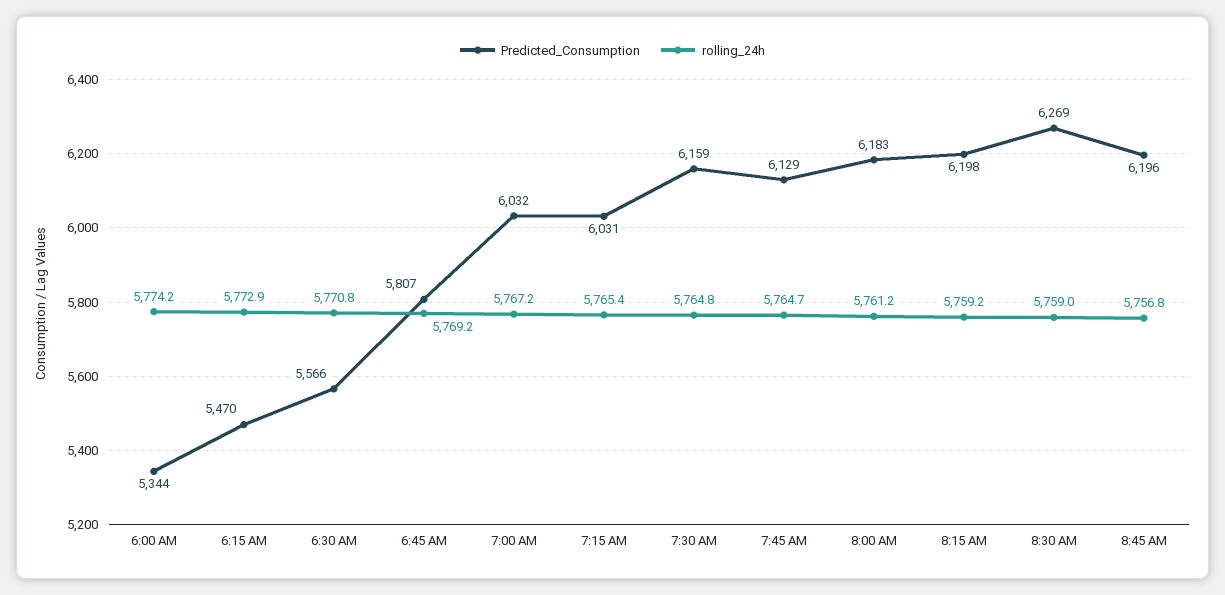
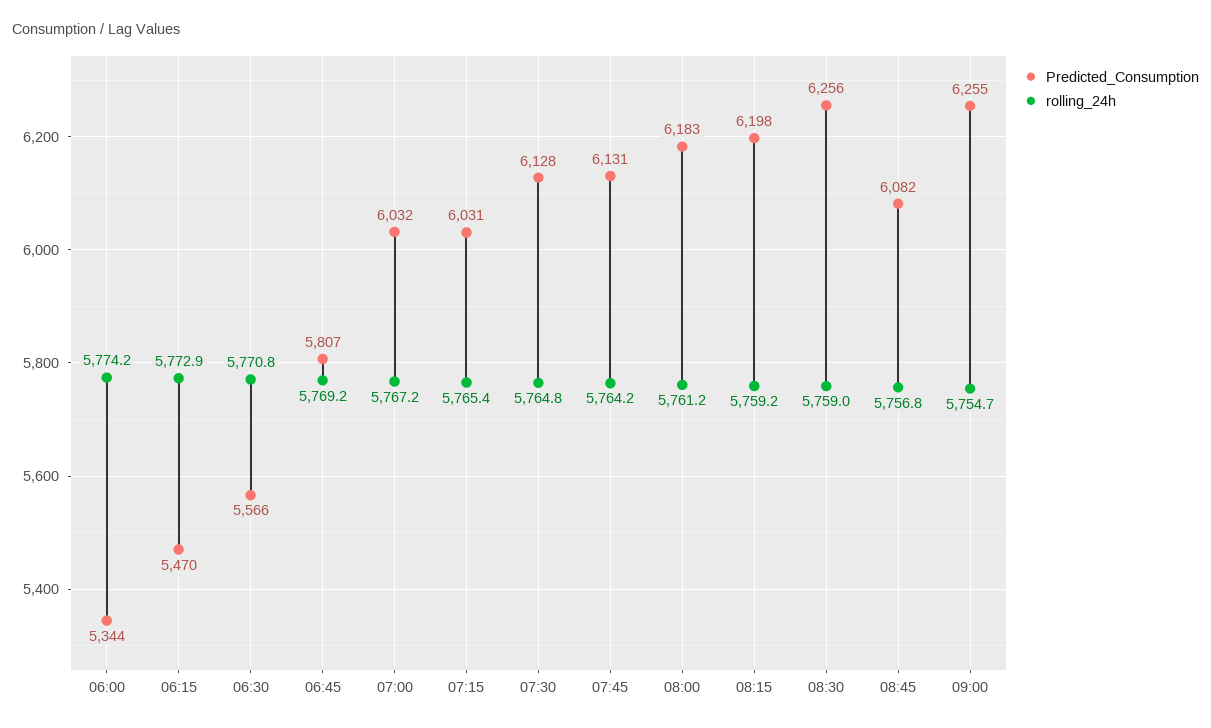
Predicted_Consumption, 7:30 AM: 6159 -> 6128
Predicted_Consumption, 7:45 AM: 6129 -> 6131
rolling_24h, 7:45 AM: 5764.7 -> 5764.2
Predicted_Consumption, 8:30 AM: 6269 -> 6256
Predicted_Consumption, 8:45 AM: 6196 -> 6082
Predicted_Consumption, 09:00: none -> 6255
rolling_24h, 09:00: none -> 5754.7

